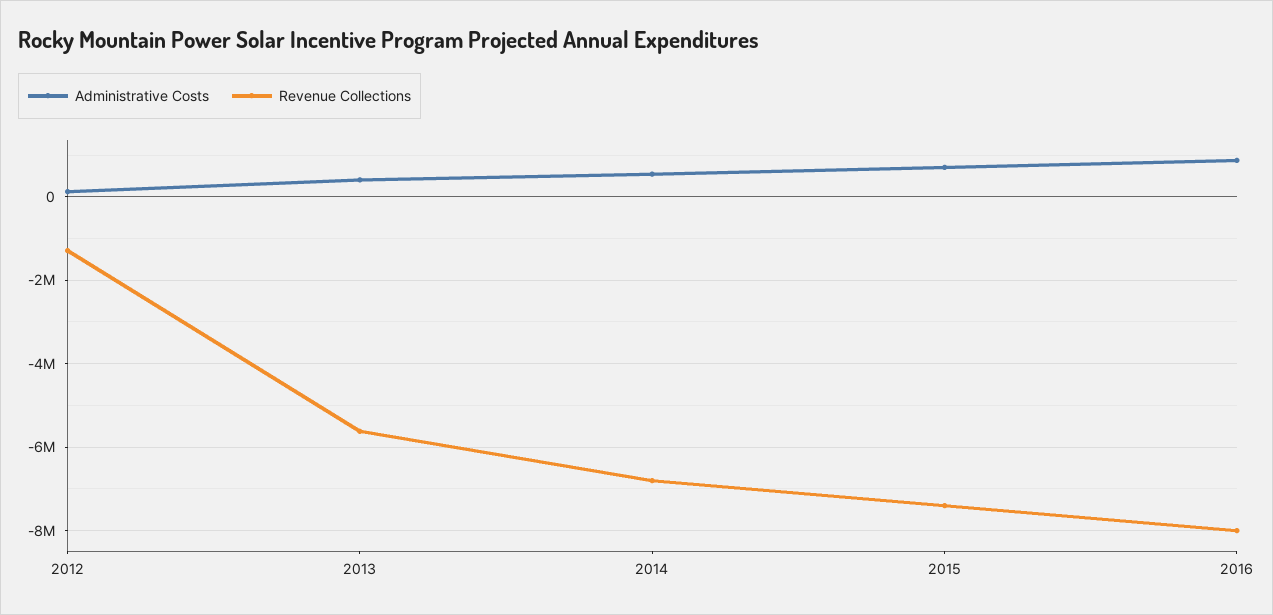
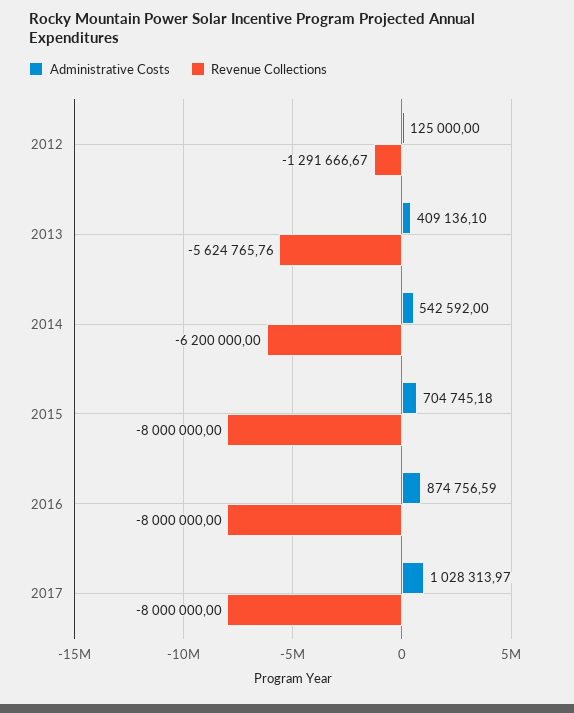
Revenue Collections, 2014: -6800000 -> -6200000
Revenue Collections, 2015: -7400000 -> -8000000
Administrative Costs, 2017: none -> 1028313.97
Revenue Collections, 2017: none -> -8000000

